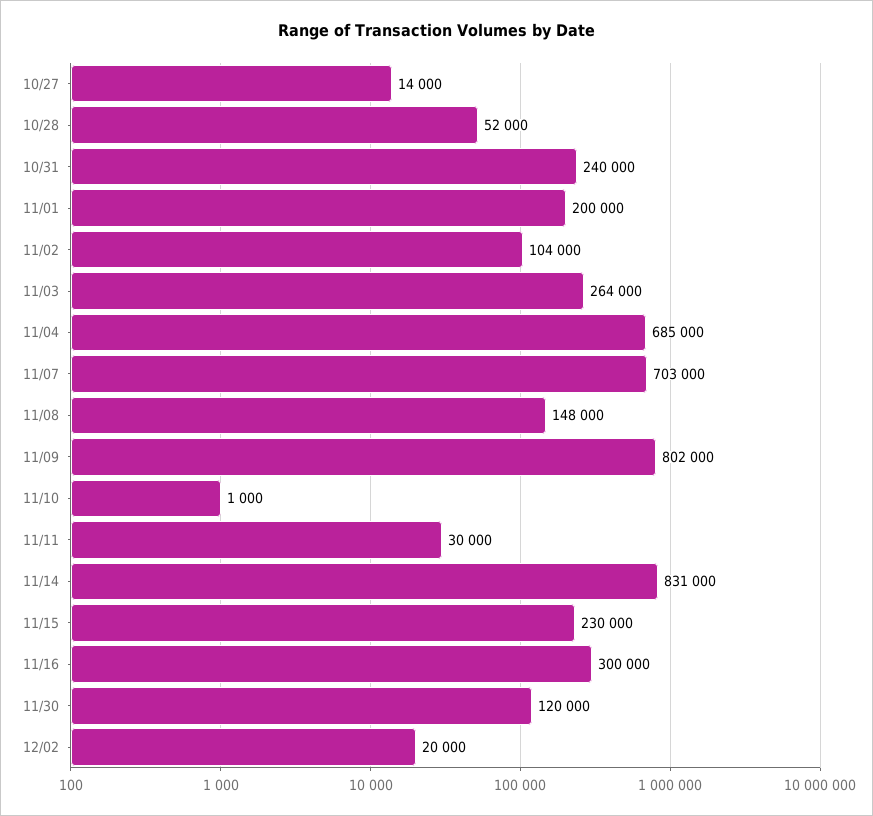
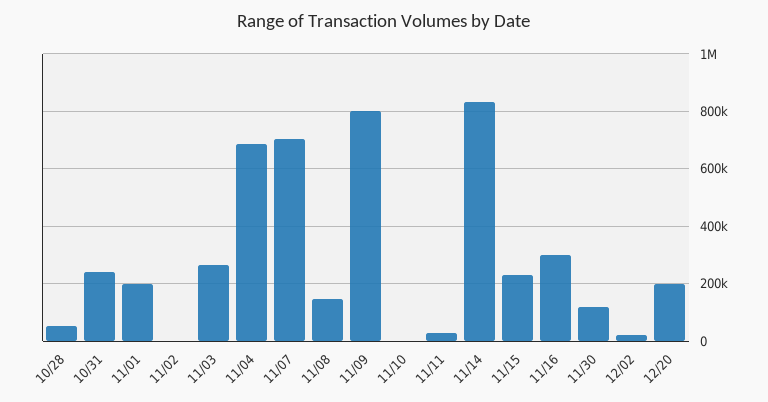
10/27: 14000 -> none
11/02: 104000 -> 0
12/20: none -> 200000

